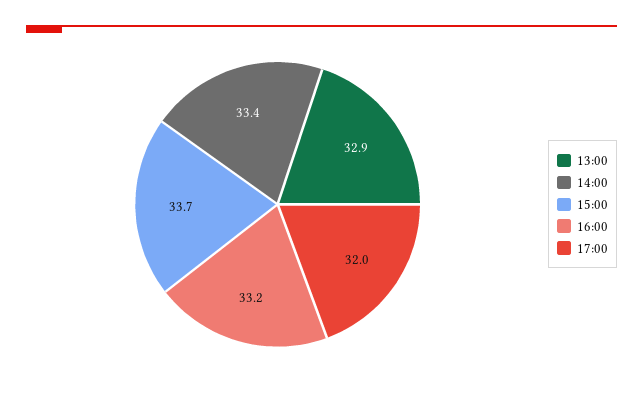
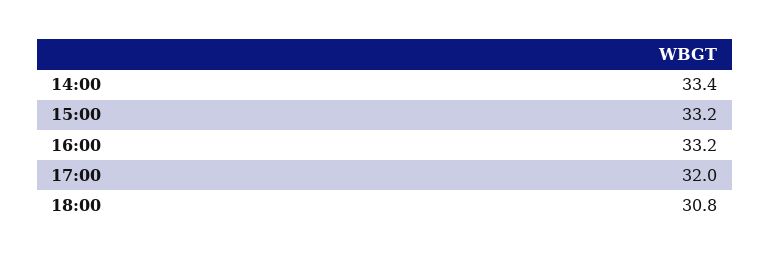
13:00: 32.9 -> none
15:00: 33.7 -> 33.2
18:00: none -> 30.8

